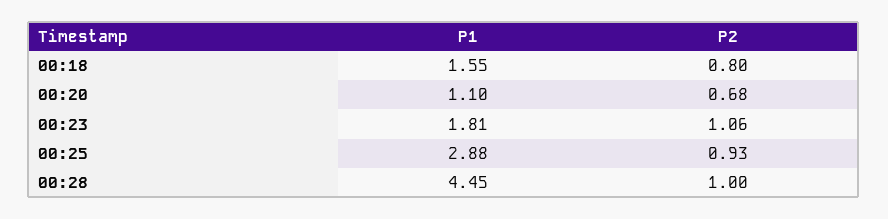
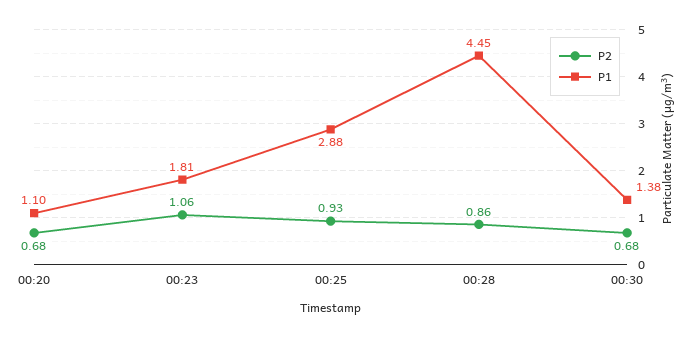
P1, 00:18: 1.55 -> none
P2, 00:18: 0.8 -> none
P2, 00:28: 1 -> 0.86
P2, 00:30: none -> 0.68
P1, 00:30: none -> 1.38

